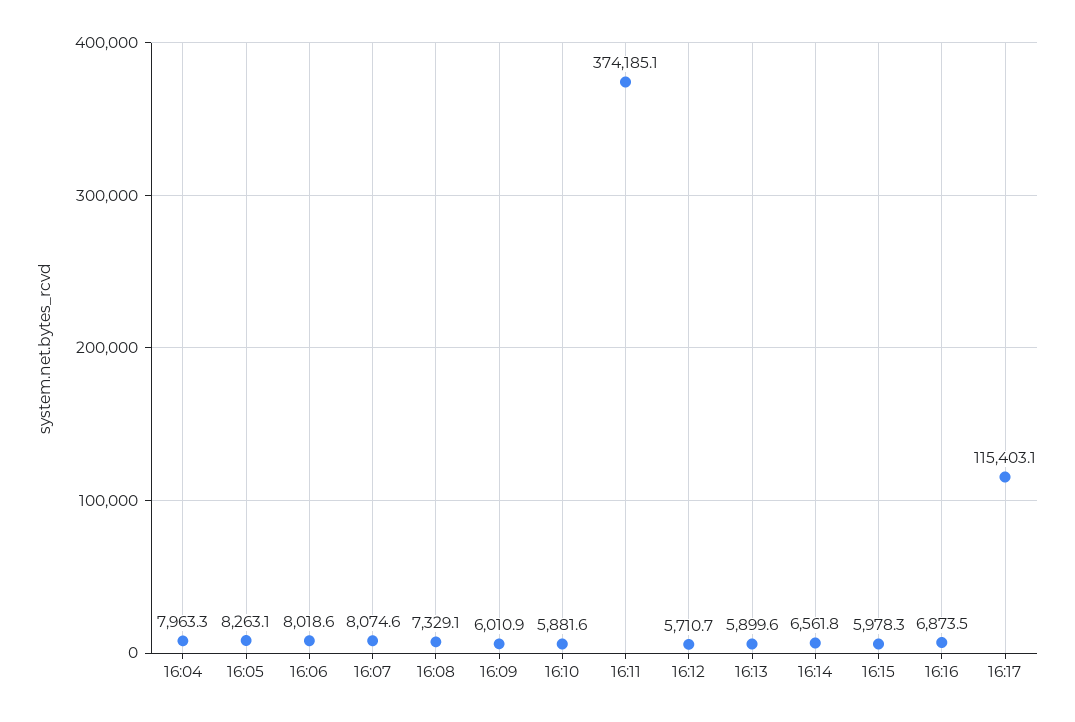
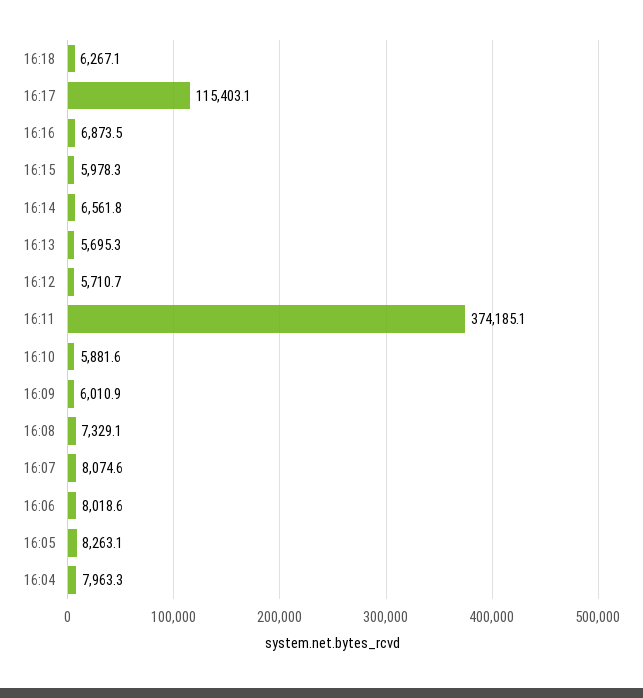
16:13: 5899.6 -> 5695.3
16:18: none -> 6267.1

